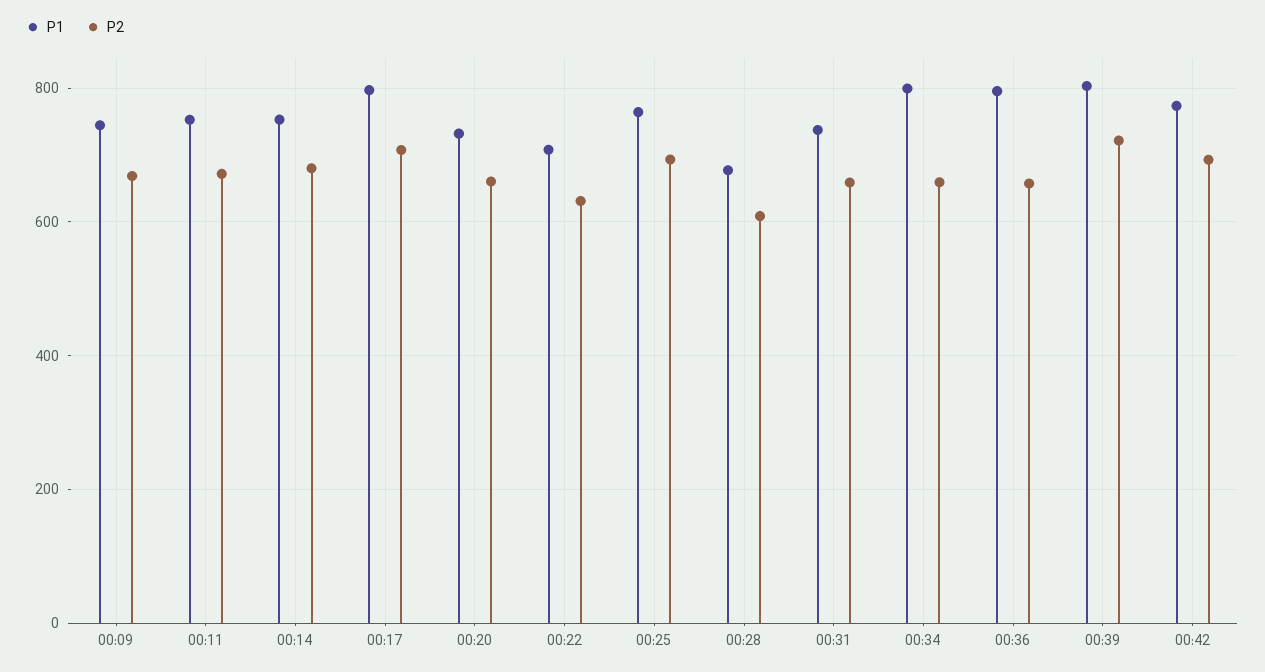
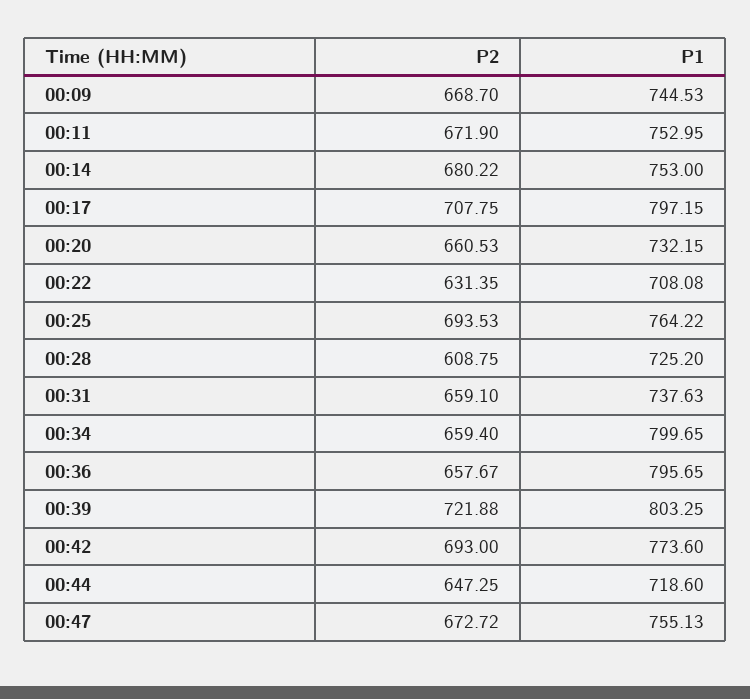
P1, 00:28: 680 -> 725.2
P2, 00:44: none -> 647.25
P1, 00:44: none -> 718.6
P2, 00:47: none -> 672.72
P1, 00:47: none -> 755.13

